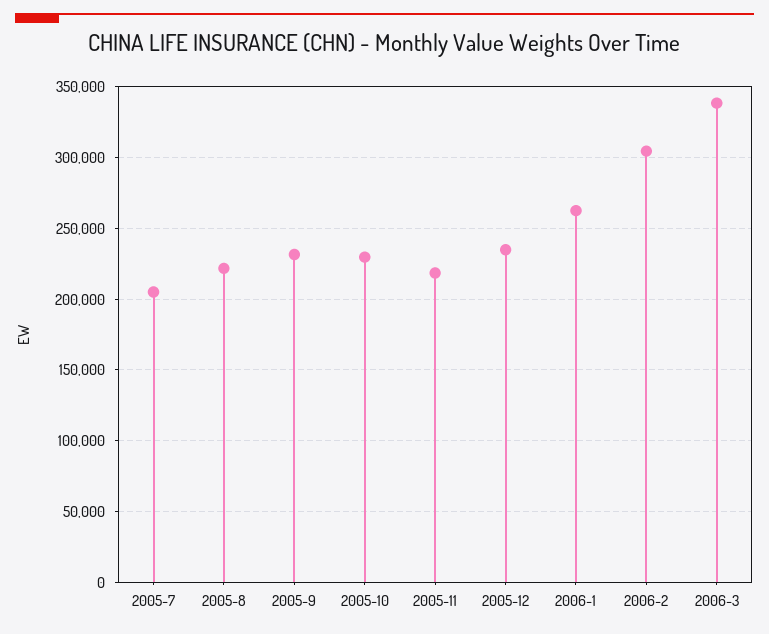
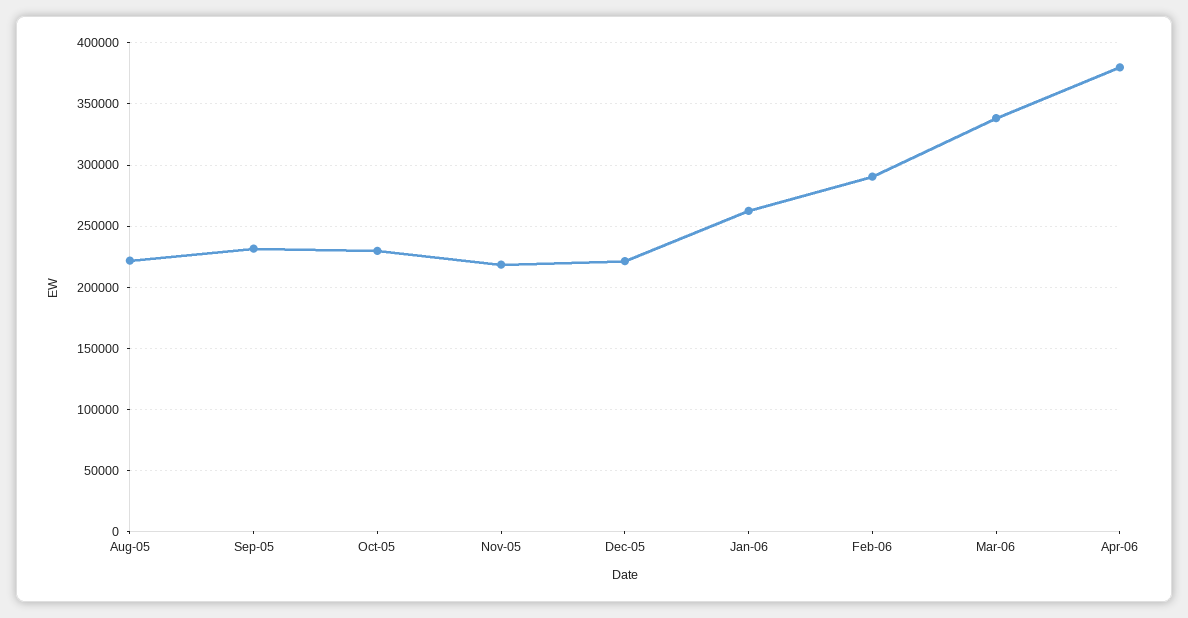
2005-7: 205000 -> none
2005-12: 235000 -> 220000
2006-2: 305000 -> 290000
Apr-06: none -> 380000

